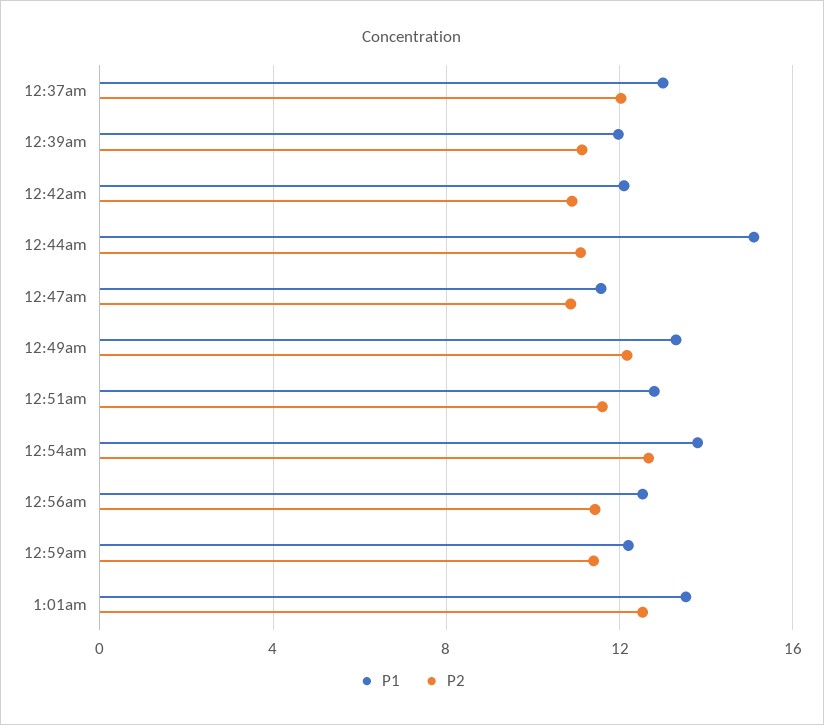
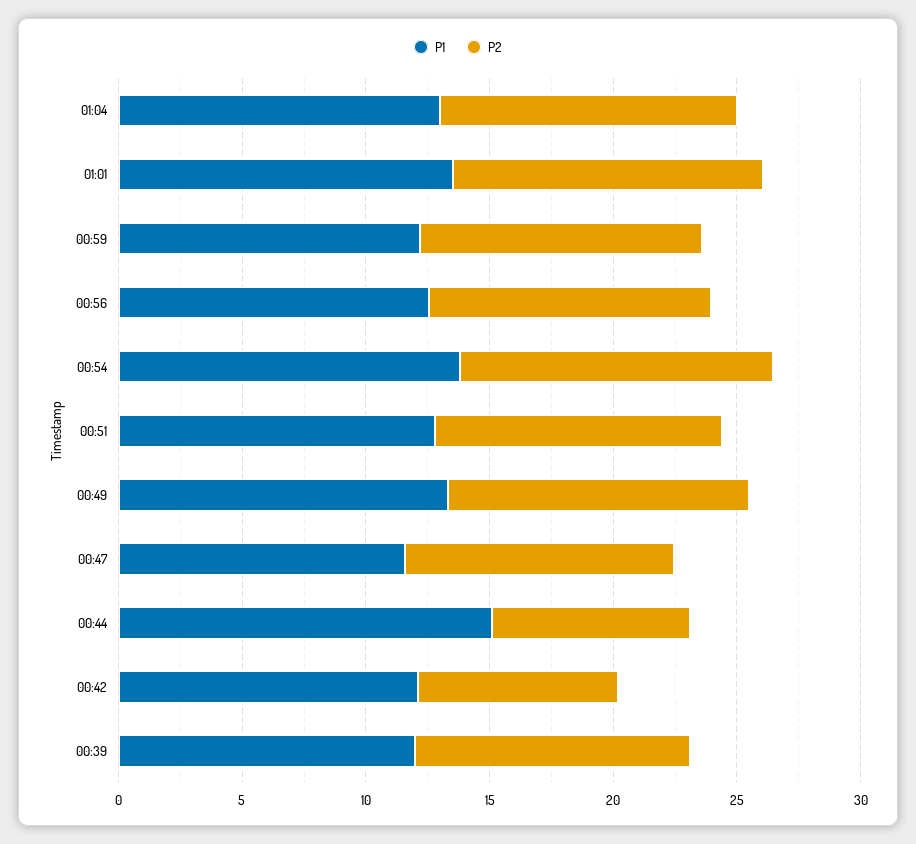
P1, 12:37am: 13 -> none
P2, 12:37am: 12 -> none
P2, 12:42am: 11 -> 8
P2, 12:44am: 11 -> 8
P1, 01:04: none -> 13
P2, 01:04: none -> 12

